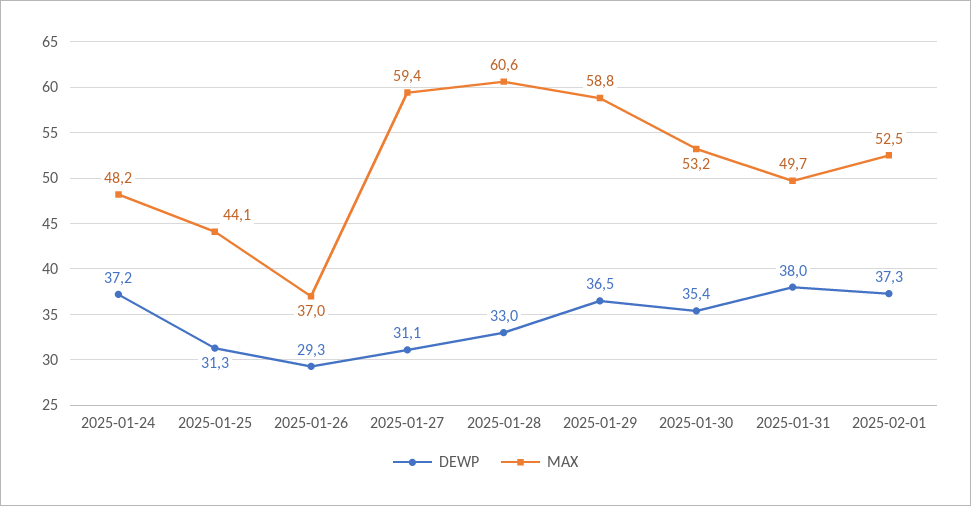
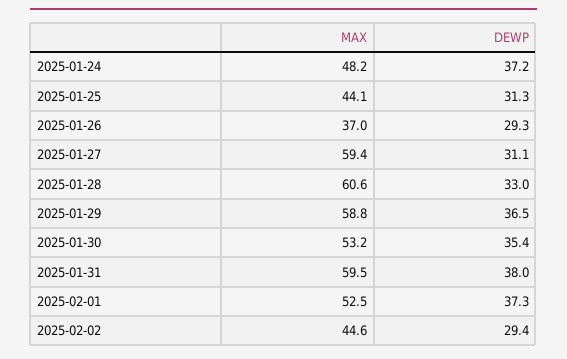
MAX, 2025-01-31: 49.7 -> 59.5
MAX, 2025-02-02: none -> 44.6
DEWP, 2025-02-02: none -> 29.4

